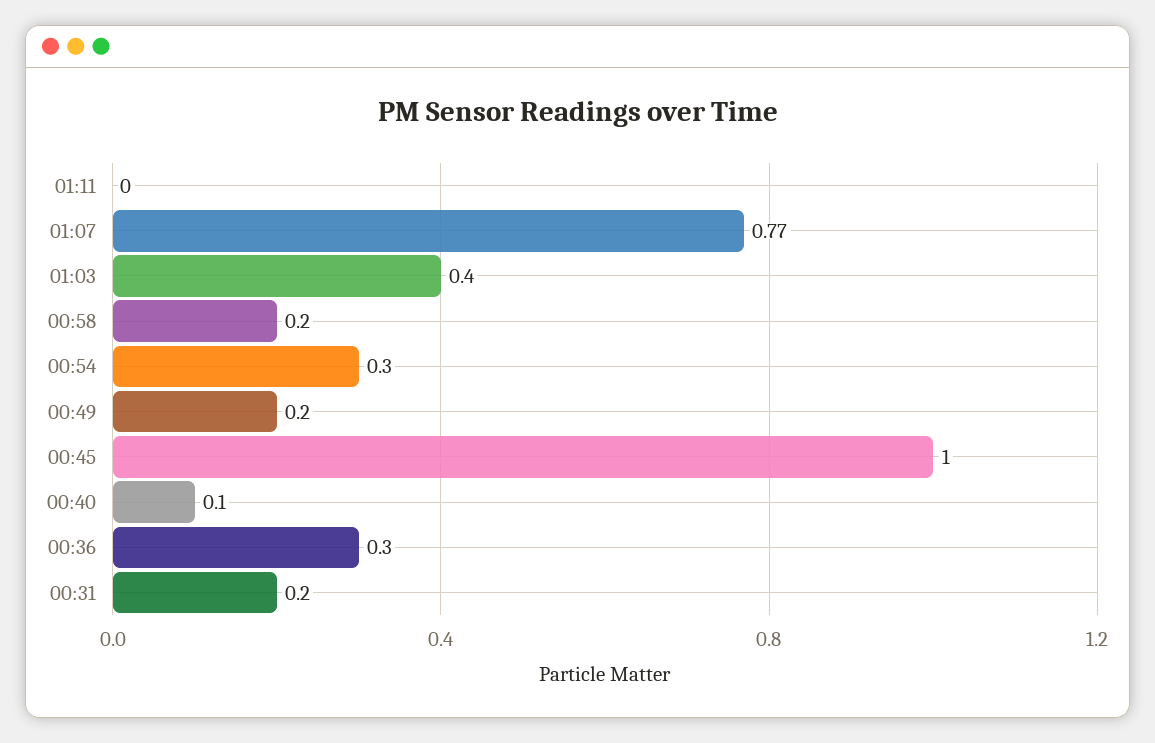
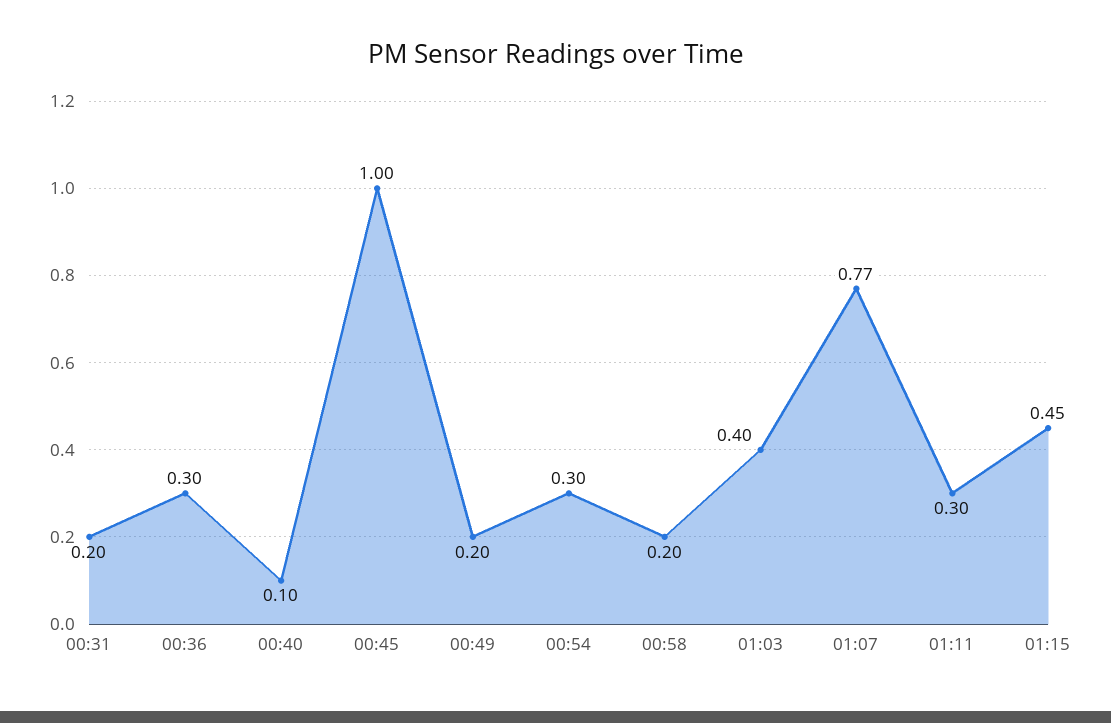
01:11: 0 -> 0.3
01:15: none -> 0.45

